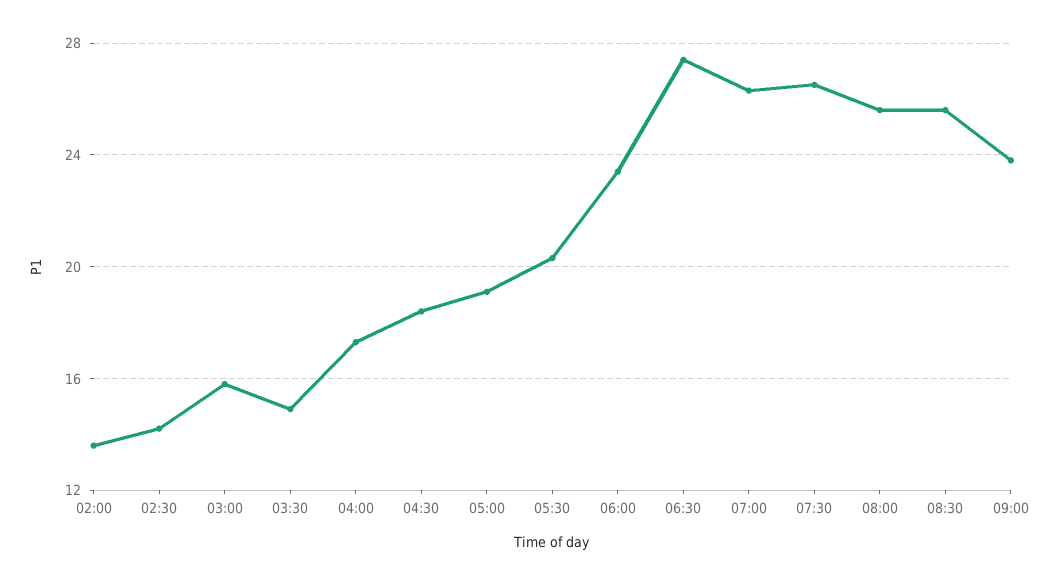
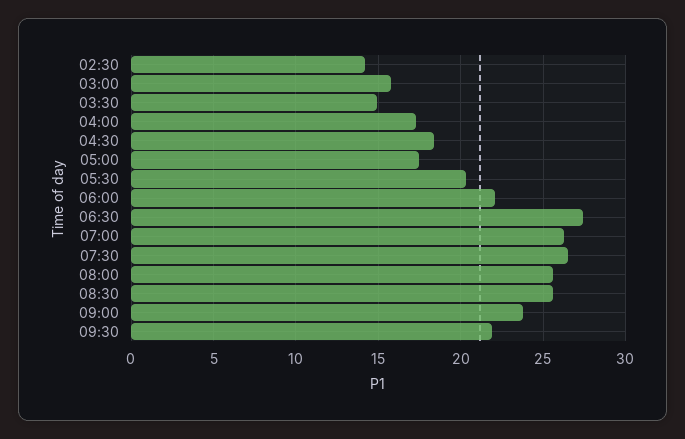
02:00: 13.5 -> none
05:00: 19 -> 17.5
06:00: 23.5 -> 22
09:30: none -> 22

